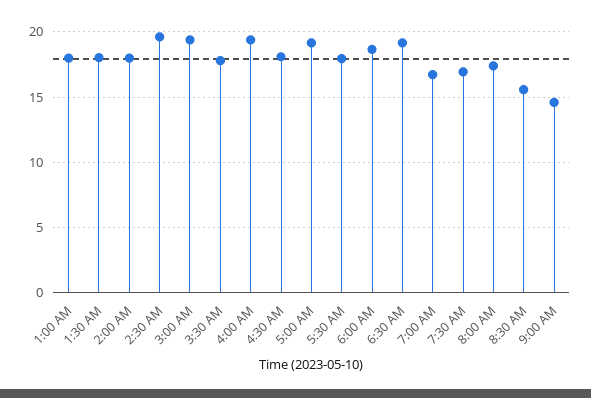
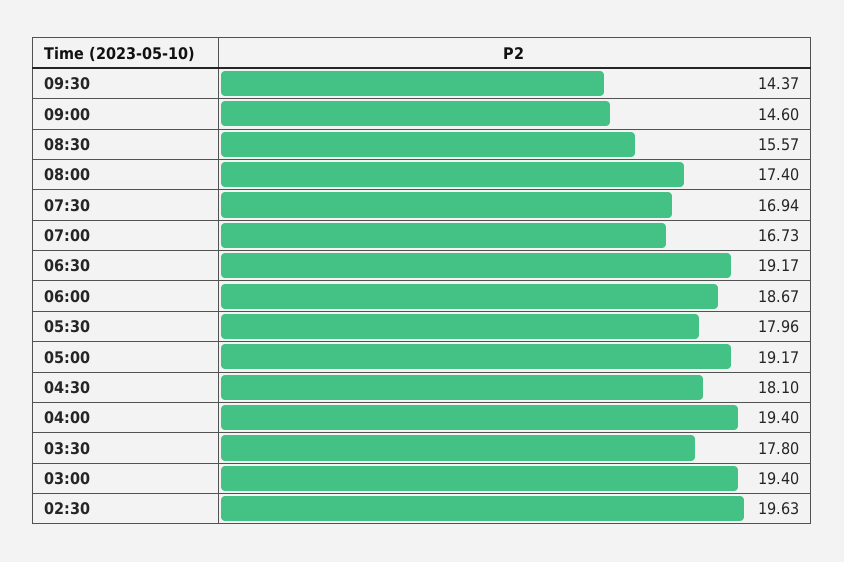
1:00 AM: 18 -> none
1:30 AM: 18 -> none
2:00 AM: 18 -> none
09:30: none -> 14.37

